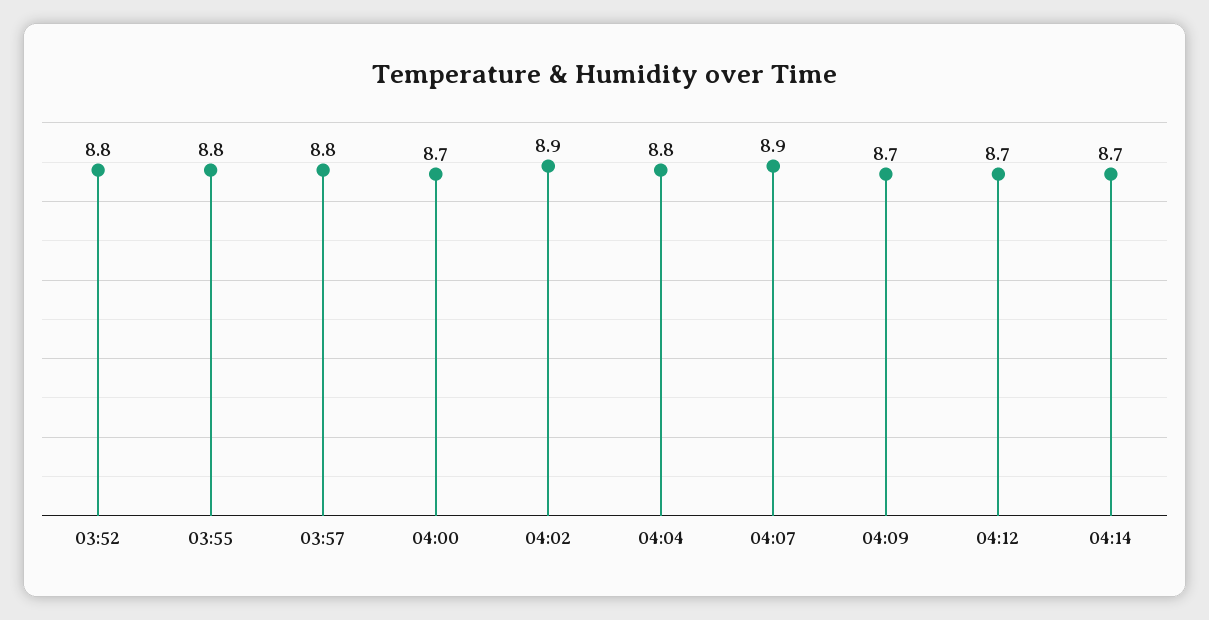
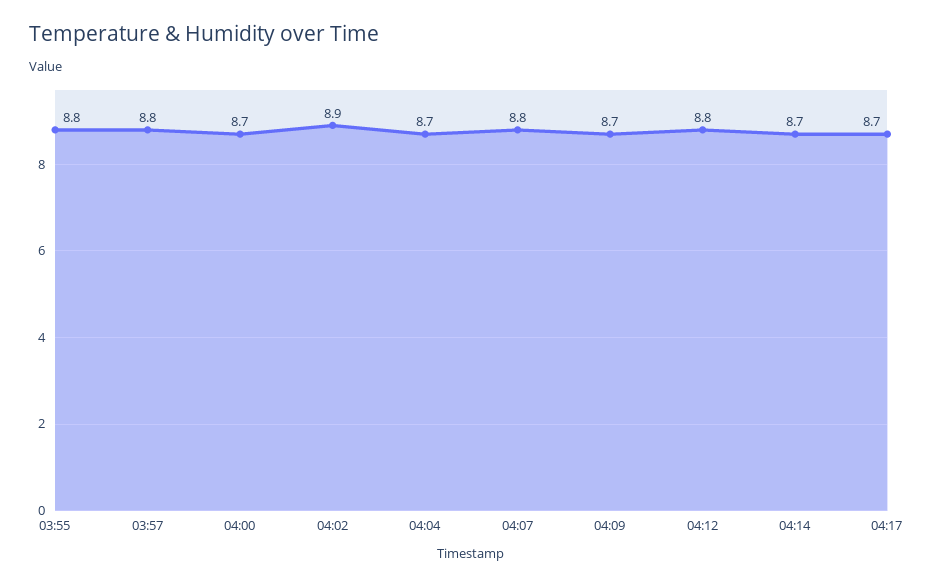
03:52: 8.8 -> none
04:04: 8.8 -> 8.7
04:07: 8.9 -> 8.8
04:12: 8.7 -> 8.8
04:17: none -> 8.7

